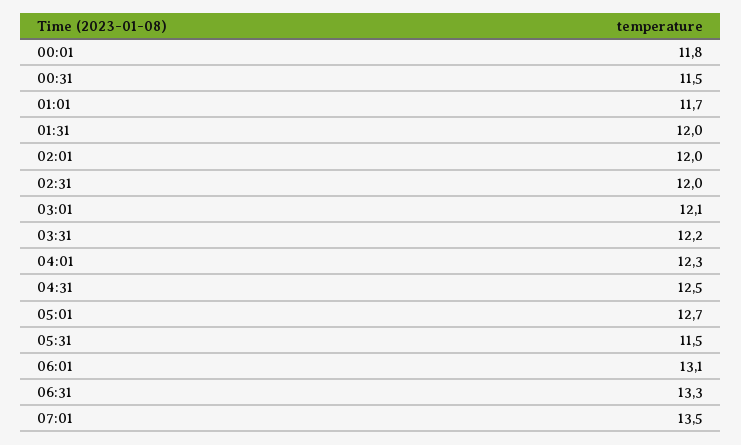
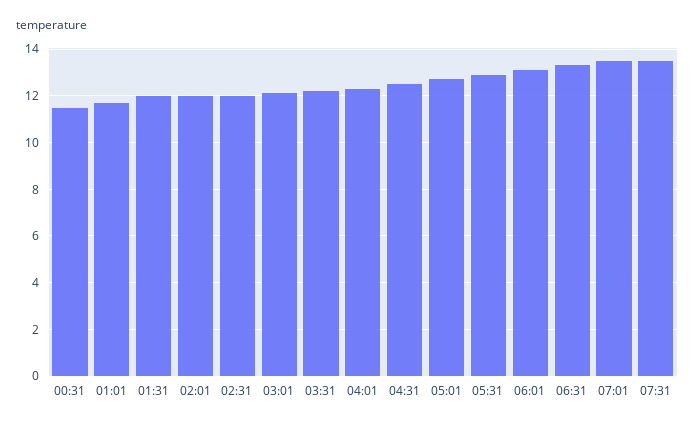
00:01: 11.8 -> none
05:31: 11.5 -> 13
07:31: none -> 13.5

